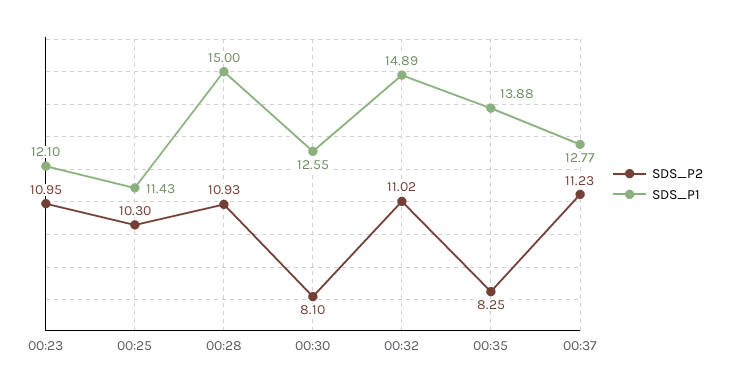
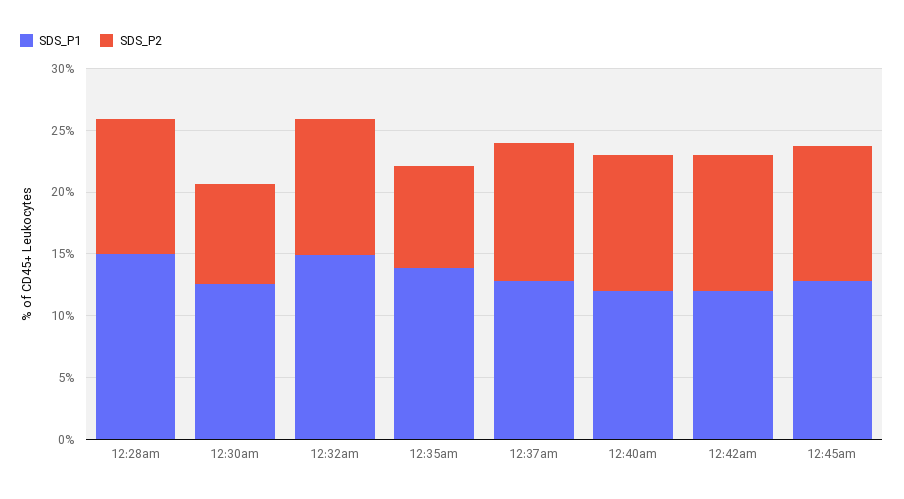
SDS_P2, 00:23: 10.95 -> none
SDS_P1, 00:23: 12.1 -> none
SDS_P2, 00:25: 10.3 -> none
SDS_P1, 00:25: 11.43 -> none
SDS_P1, 12:40am: none -> 12
SDS_P2, 12:40am: none -> 11
SDS_P1, 12:42am: none -> 12
SDS_P2, 12:42am: none -> 11
SDS_P1, 12:45am: none -> 13
SDS_P2, 12:45am: none -> 11

